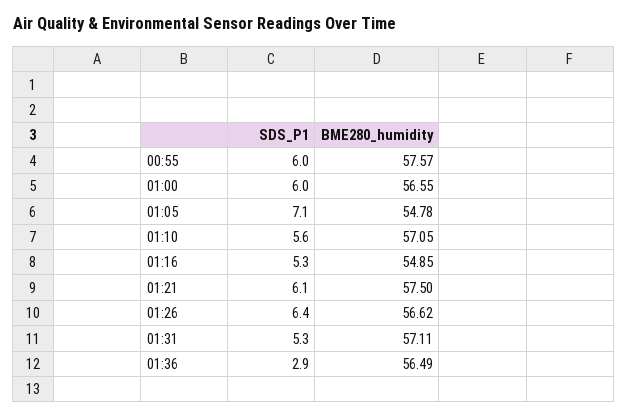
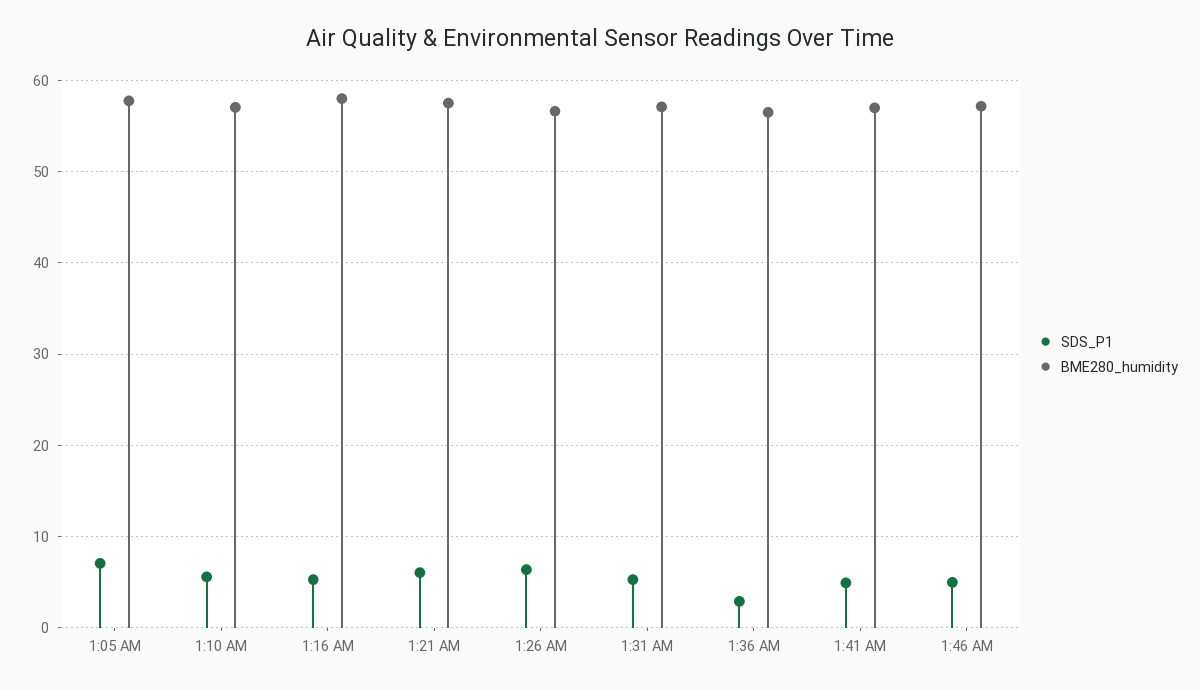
SDS_P1, 00:55: 6 -> none
BME280_humidity, 00:55: 57.57 -> none
SDS_P1, 01:00: 6 -> none
BME280_humidity, 01:00: 56.55 -> none
BME280_humidity, 01:05: 54.78 -> 58
BME280_humidity, 01:16: 54.85 -> 58
SDS_P1, 1:41 AM: none -> 5
BME280_humidity, 1:41 AM: none -> 57
SDS_P1, 1:46 AM: none -> 5
BME280_humidity, 1:46 AM: none -> 57

